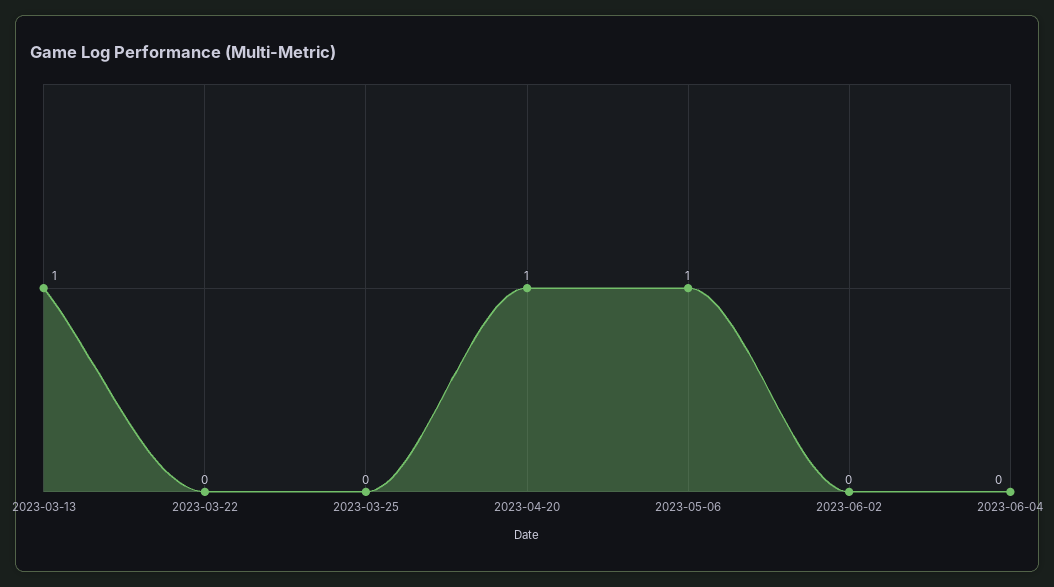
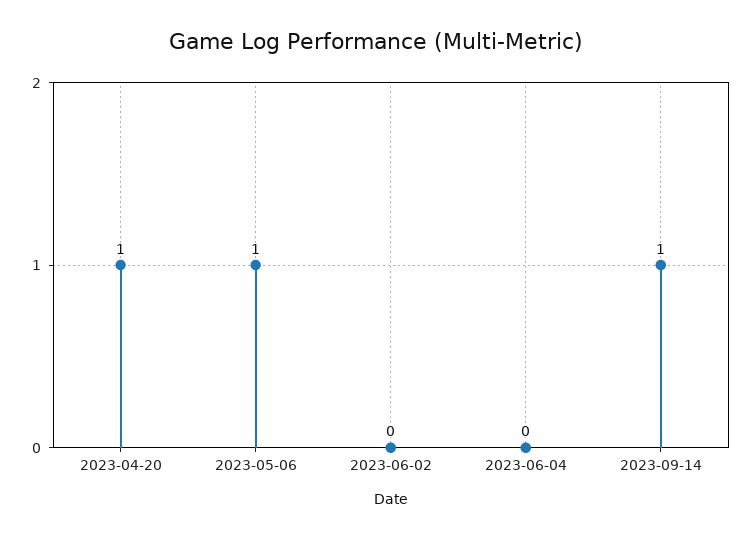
2023-03-13: 1 -> none
2023-03-22: 0 -> none
2023-03-25: 0 -> none
2023-09-14: none -> 1

